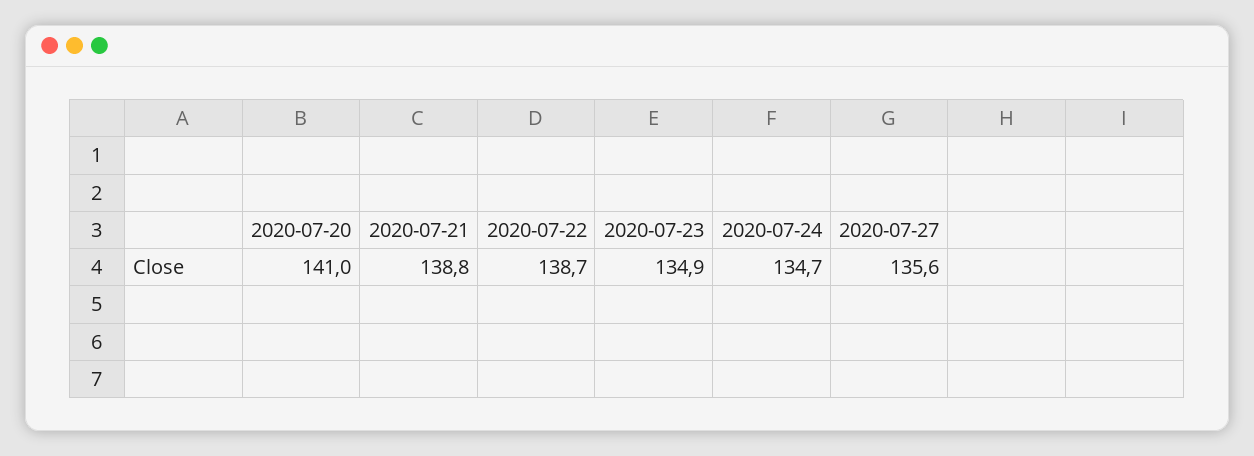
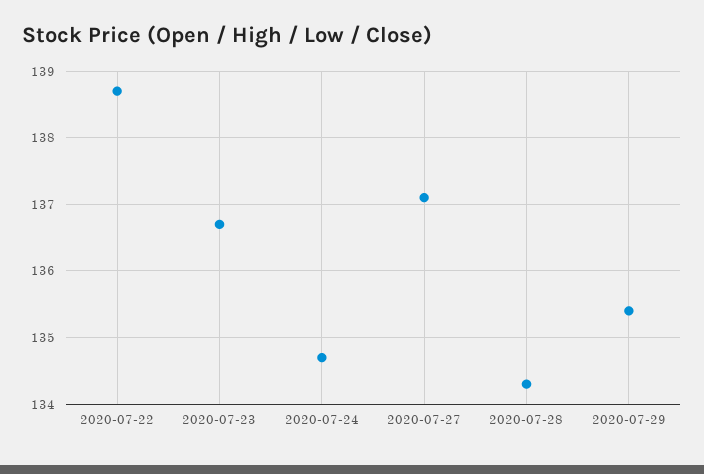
2020-07-20: 141 -> none
2020-07-21: 138.8 -> none
2020-07-23: 134.9 -> 136.7
2020-07-27: 135.6 -> 137.1
2020-07-28: none -> 134.3
2020-07-29: none -> 135.4

